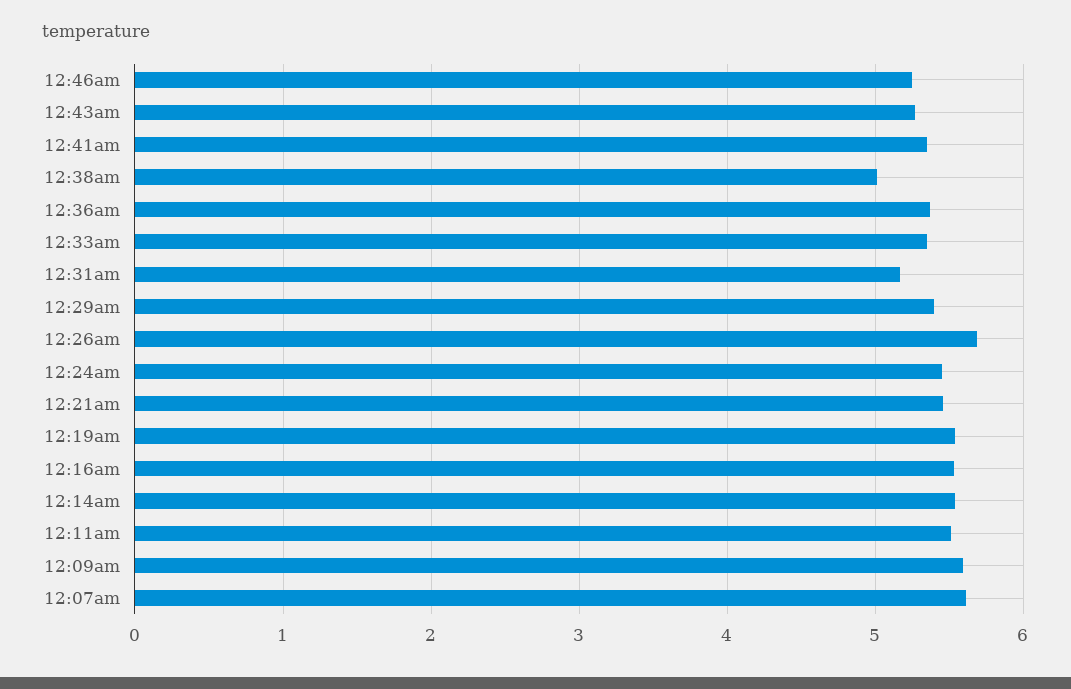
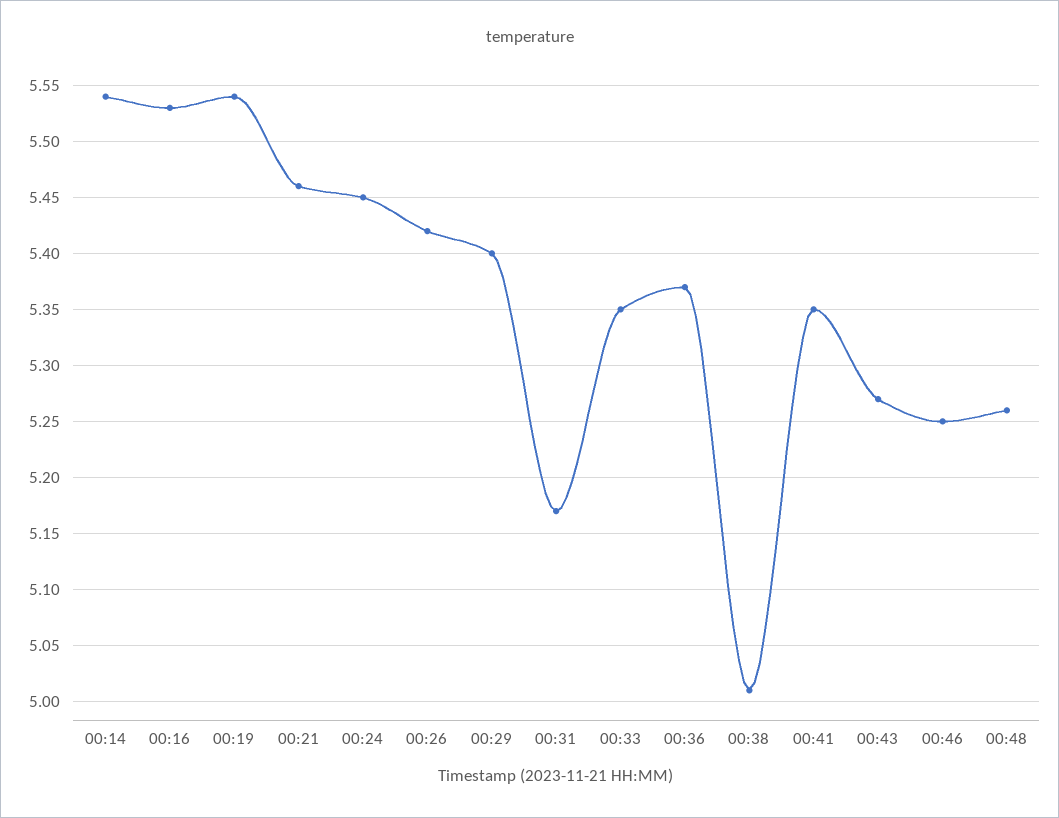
12:26am: 5.7 -> 5.42
12:11am: 5.5 -> none
12:09am: 5.6 -> none
12:07am: 5.6 -> none
00:48: none -> 5.26

